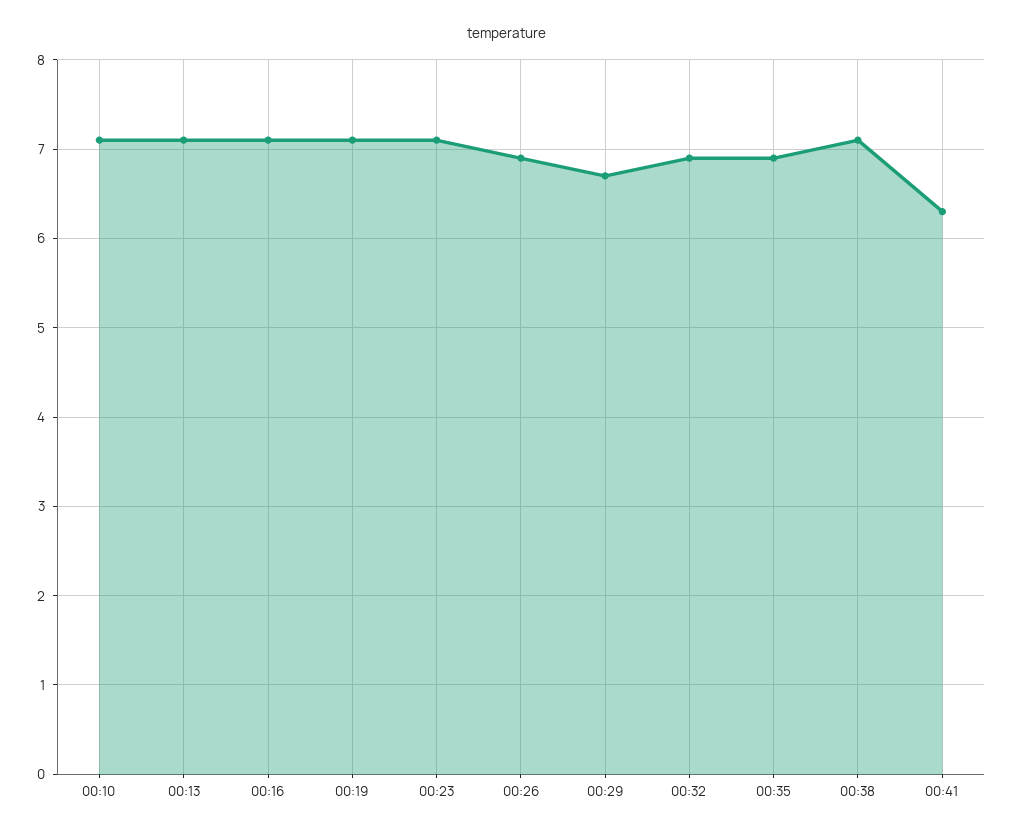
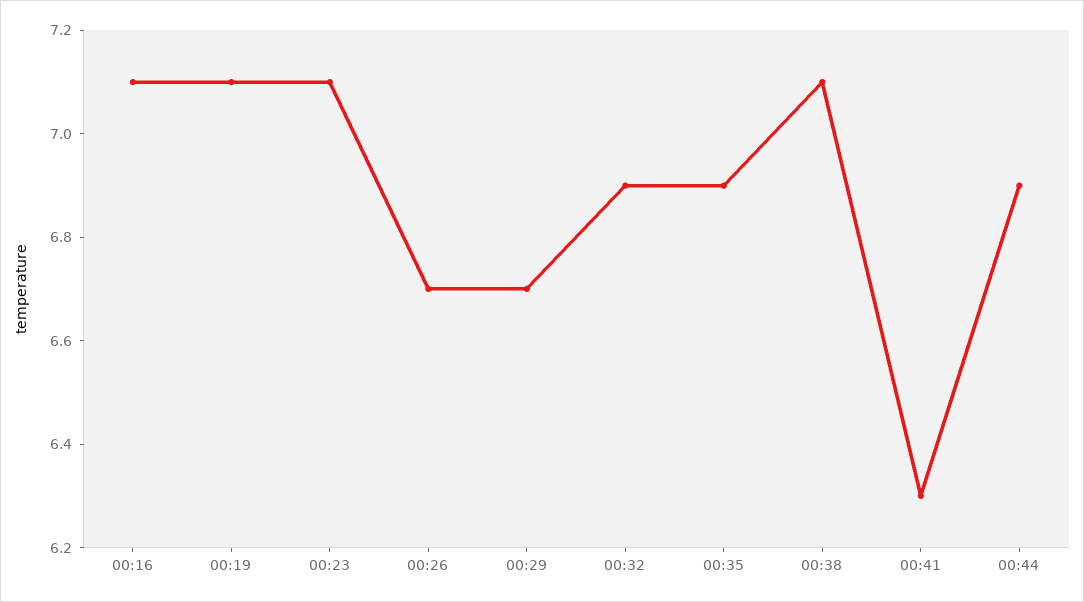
00:10: 7.1 -> none
00:13: 7.1 -> none
00:26: 6.9 -> 6.7
00:44: none -> 6.9

